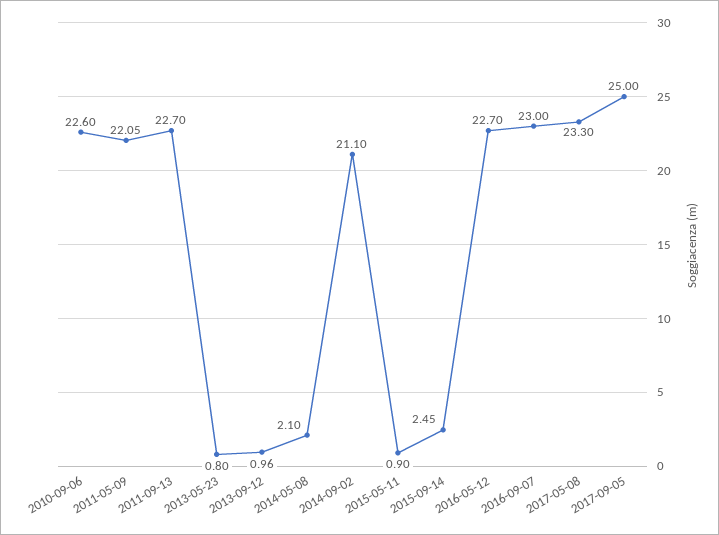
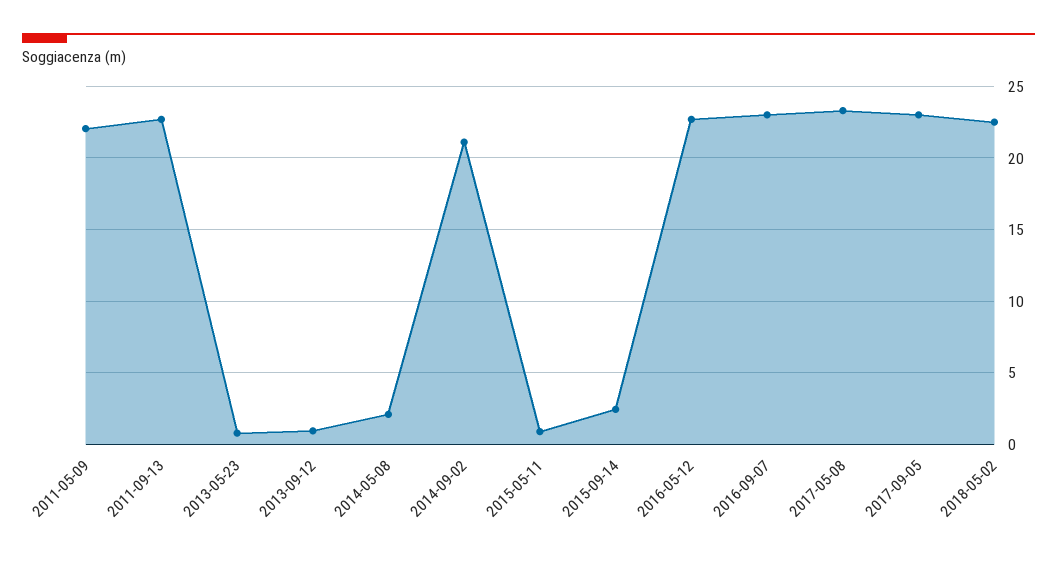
2010-09-06: 22.6 -> none
2017-09-05: 25 -> 23
2018-05-02: none -> 22.5

